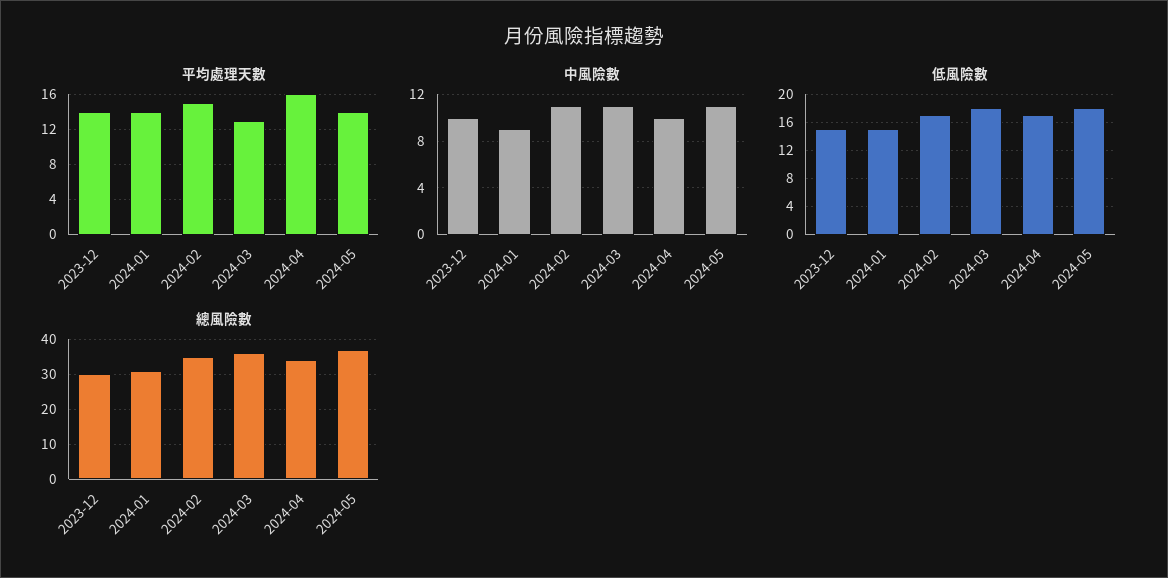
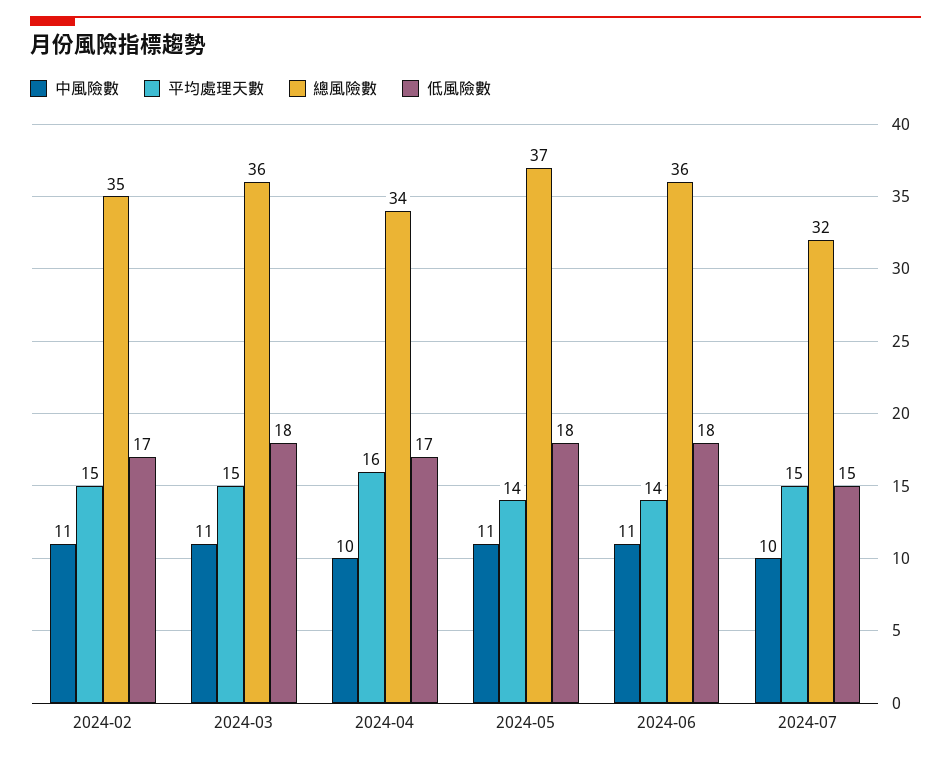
平均處理天數, 2023-12: 14 -> none
平均處理天數, 2024-01: 14 -> none
平均處理天數, 2024-03: 13 -> 15
中風險數, 2023-12: 10 -> none
中風險數, 2024-01: 9 -> none
低風險數, 2023-12: 15 -> none
低風險數, 2024-01: 15 -> none
總風險數, 2023-12: 30 -> none
總風險數, 2024-01: 30 -> none
中風險數, 2024-06: none -> 11
平均處理天數, 2024-06: none -> 14
總風險數, 2024-06: none -> 36
低風險數, 2024-06: none -> 18
中風險數, 2024-07: none -> 10
平均處理天數, 2024-07: none -> 15
總風險數, 2024-07: none -> 32
低風險數, 2024-07: none -> 15

